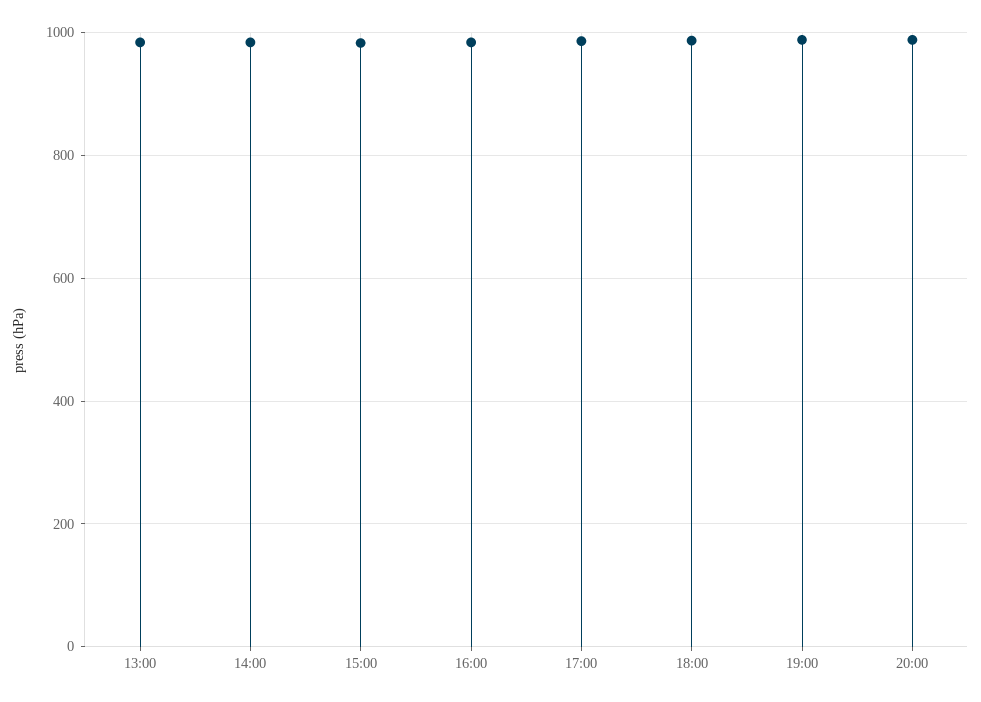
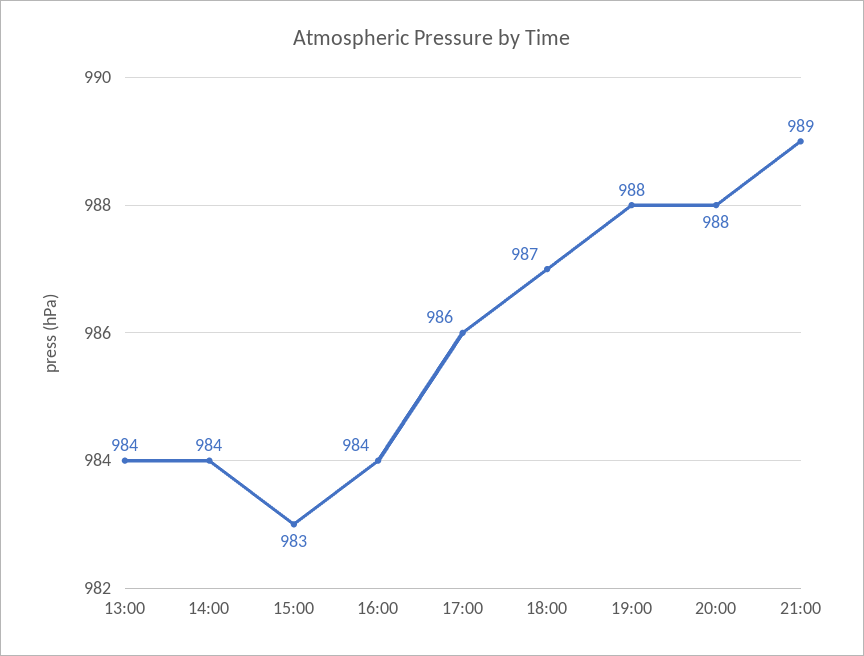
21:00: none -> 989

